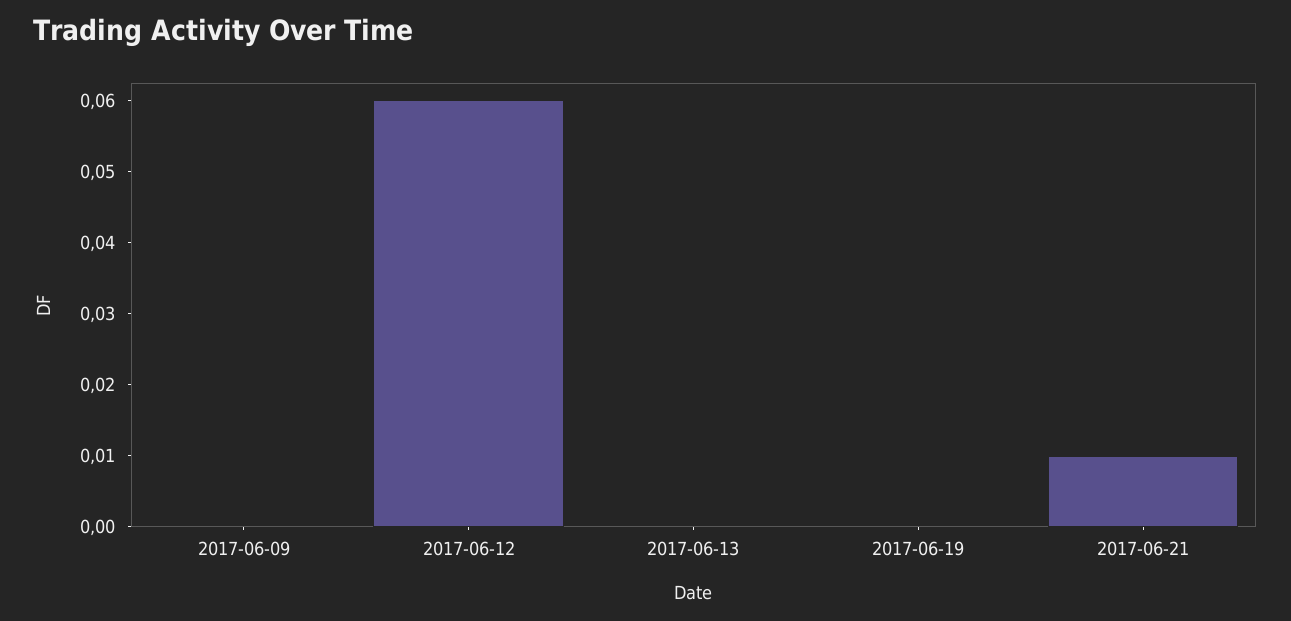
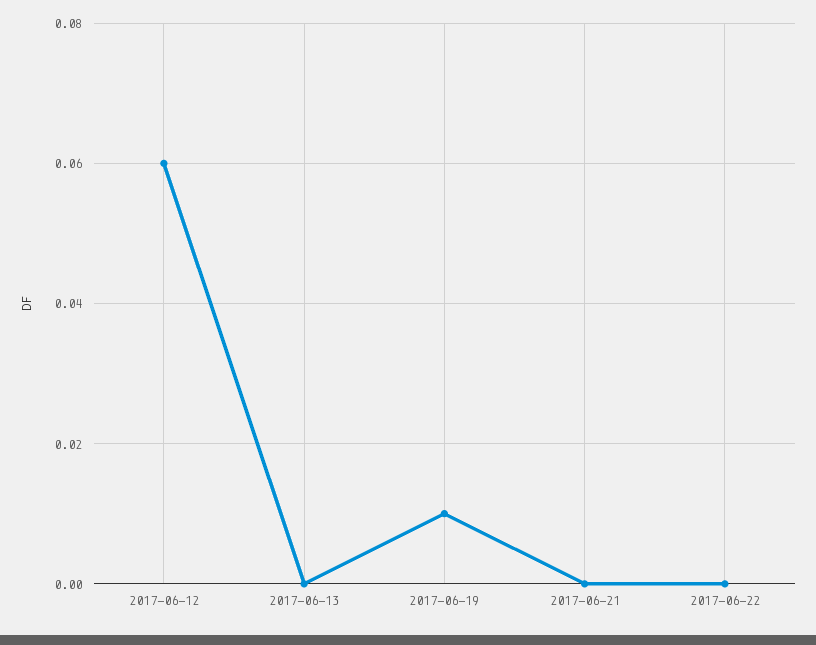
2017-06-09: 0 -> none
2017-06-19: 0 -> 0.01
2017-06-21: 0.01 -> 0
2017-06-22: none -> 0

